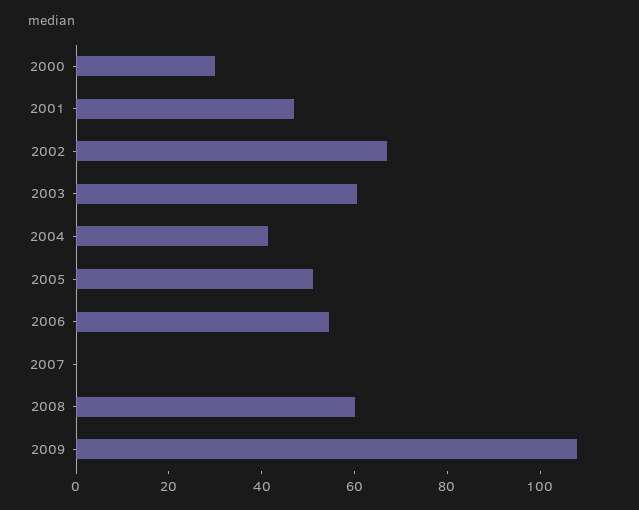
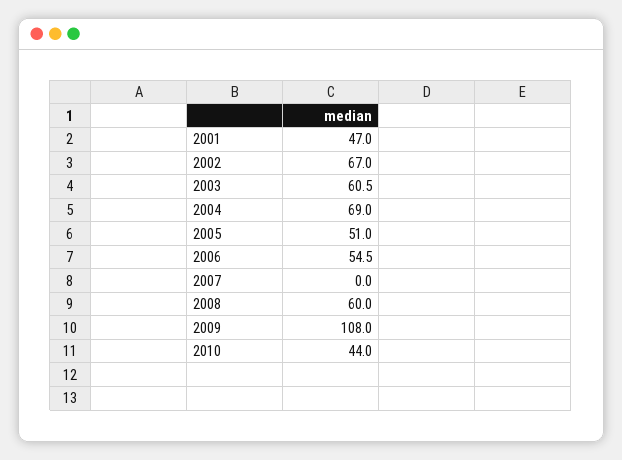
2000: 30 -> none
2004: 40 -> 69
2010: none -> 44

